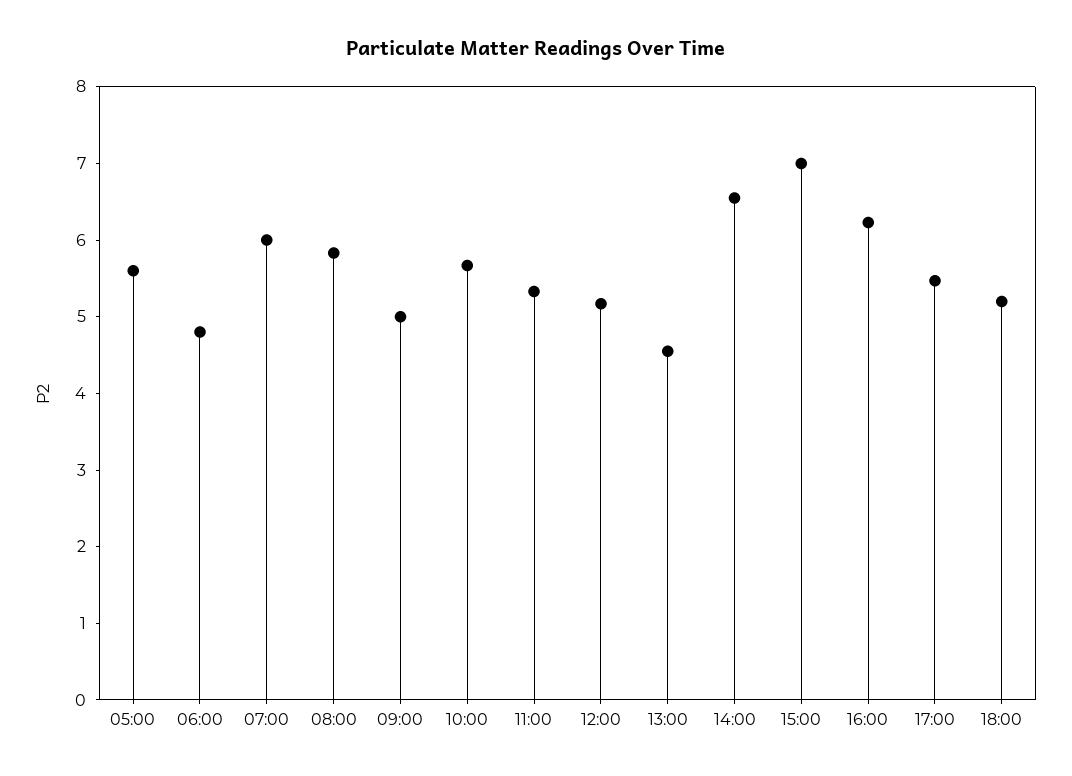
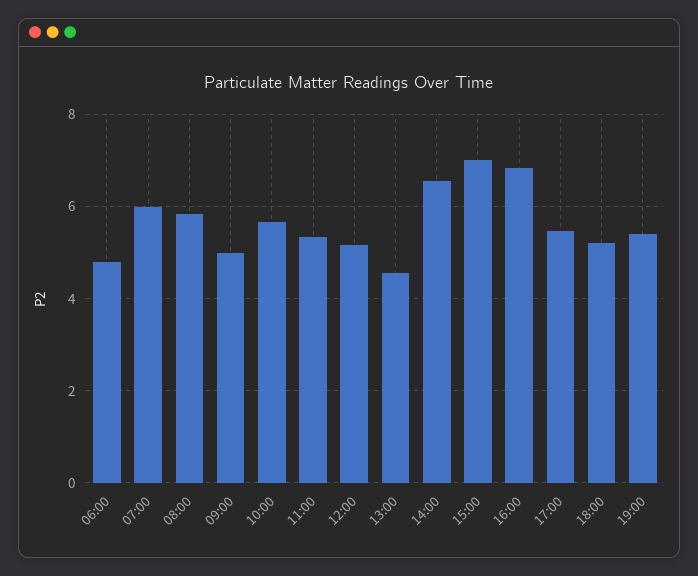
05:00: 5.6 -> none
16:00: 6.2 -> 6.8
19:00: none -> 5.4

